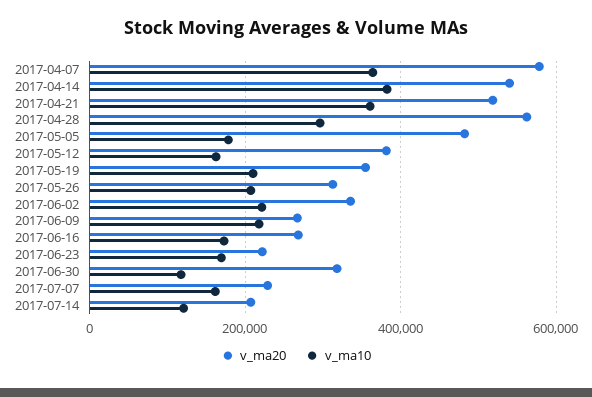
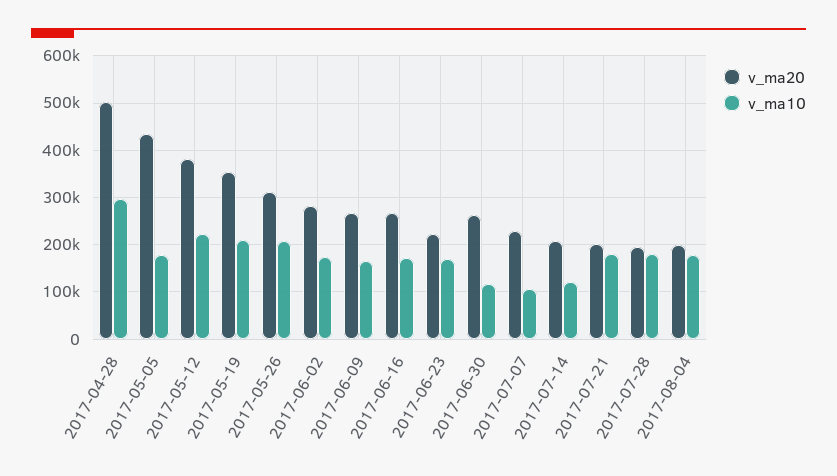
v_ma20, 2017-04-07: 580000 -> none
v_ma10, 2017-04-07: 360000 -> none
v_ma20, 2017-04-14: 540000 -> none
v_ma10, 2017-04-14: 380000 -> none
v_ma20, 2017-04-21: 520000 -> none
v_ma10, 2017-04-21: 360000 -> none
v_ma20, 2017-04-28: 560000 -> 500000
v_ma20, 2017-05-05: 480000 -> 440000
v_ma10, 2017-05-12: 160000 -> 220000
v_ma20, 2017-06-02: 340000 -> 280000
v_ma10, 2017-06-02: 220000 -> 180000
v_ma10, 2017-06-09: 220000 -> 160000
v_ma20, 2017-06-30: 320000 -> 260000
v_ma10, 2017-07-07: 160000 -> 100000
v_ma20, 2017-07-21: none -> 200000
v_ma10, 2017-07-21: none -> 180000
v_ma20, 2017-07-28: none -> 200000
v_ma10, 2017-07-28: none -> 180000
v_ma20, 2017-08-04: none -> 200000
v_ma10, 2017-08-04: none -> 180000

